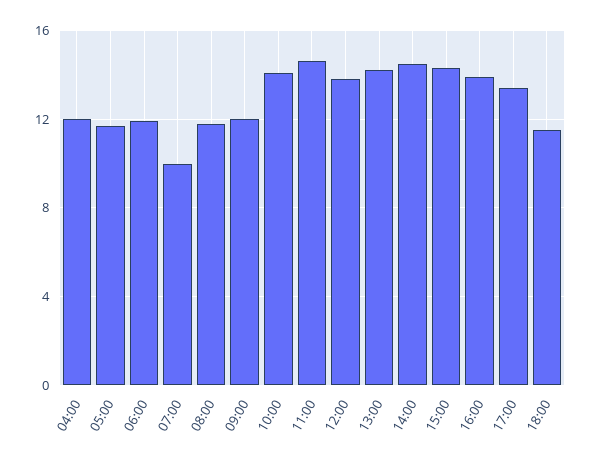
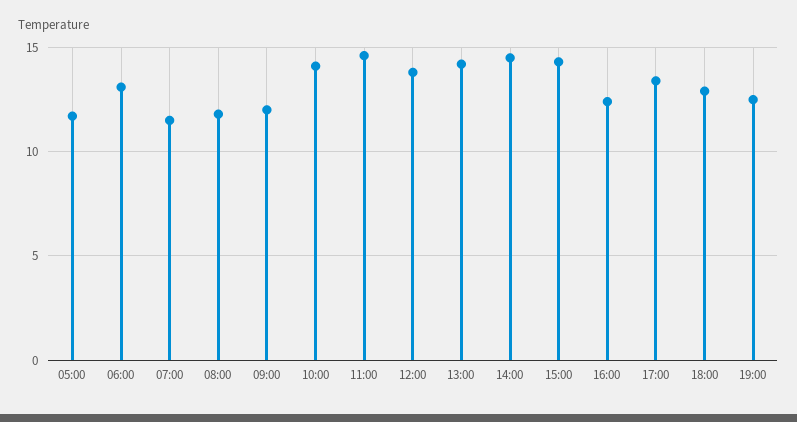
04:00: 12 -> none
06:00: 12 -> 13
07:00: 10 -> 11.5
16:00: 14 -> 12.5
18:00: 11.5 -> 13
19:00: none -> 12.5

